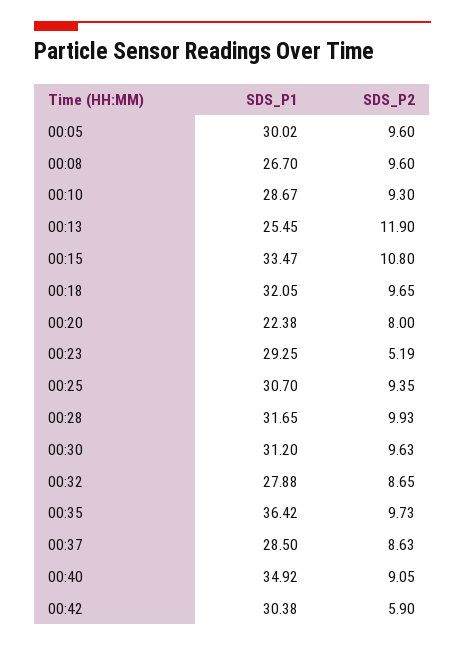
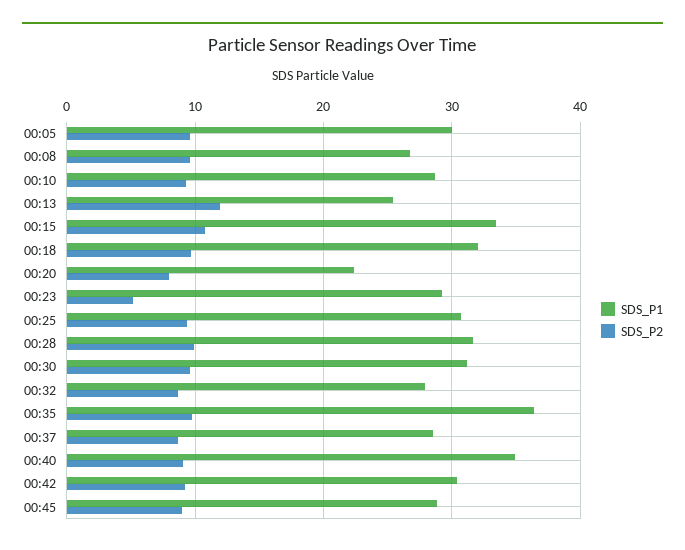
SDS_P2, 00:42: 5.9 -> 9
SDS_P1, 00:45: none -> 29
SDS_P2, 00:45: none -> 9

